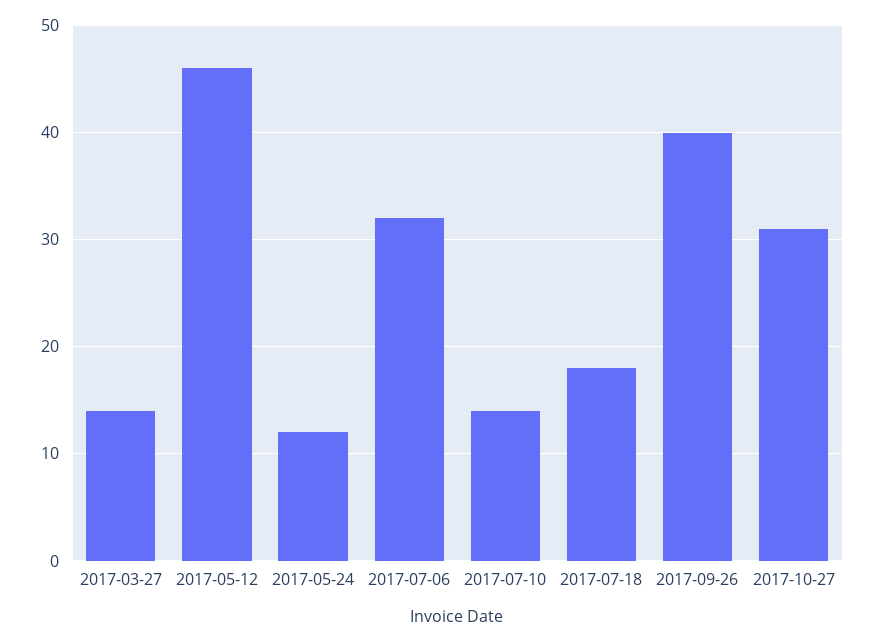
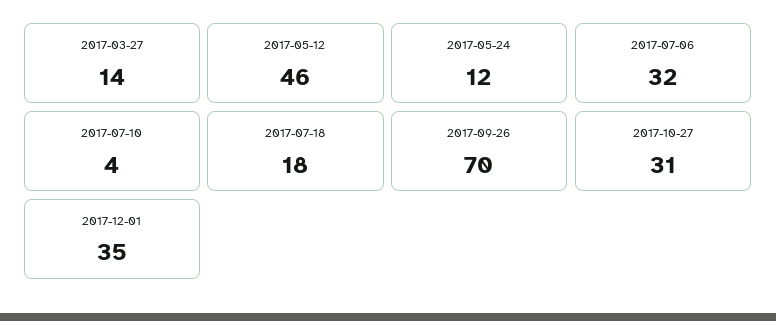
2017-07-10: 14 -> 4
2017-09-26: 40 -> 70
2017-12-01: none -> 35

